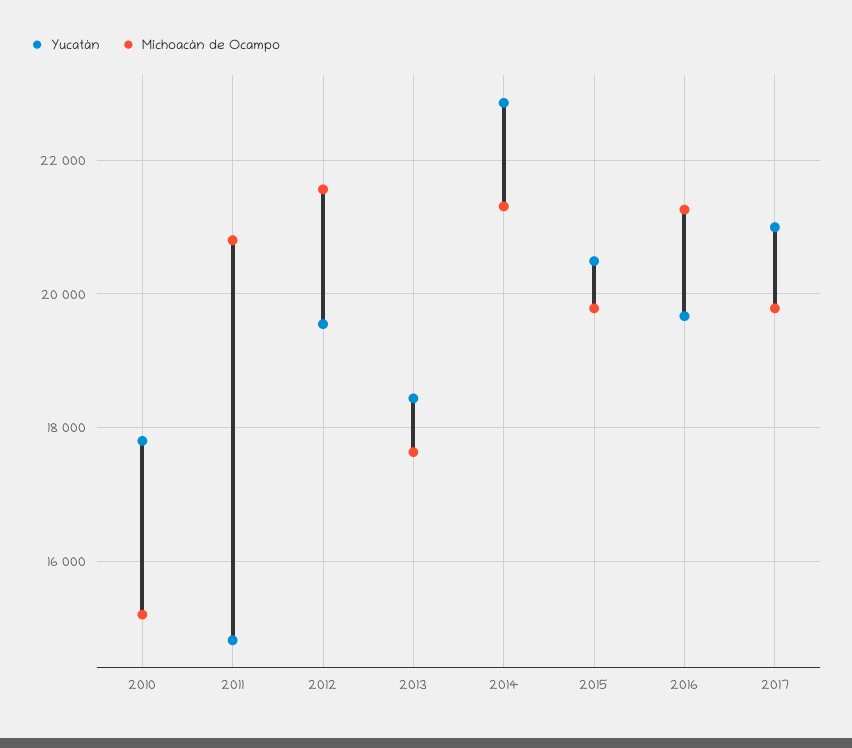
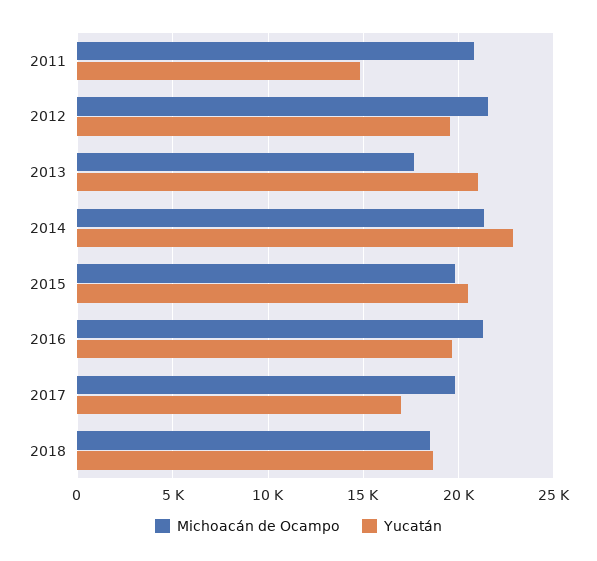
Yucatán, 2010: 17800 -> none
Michoacán de Ocampo, 2010: 15200 -> none
Yucatán, 2013: 18400 -> 21000
Yucatán, 2017: 21000 -> 17000
Michoacán de Ocampo, 2018: none -> 18500
Yucatán, 2018: none -> 18500

